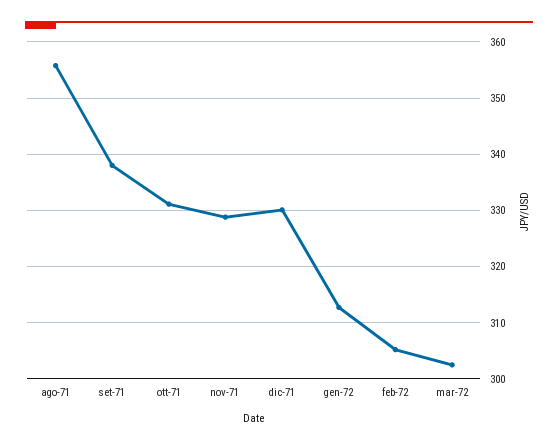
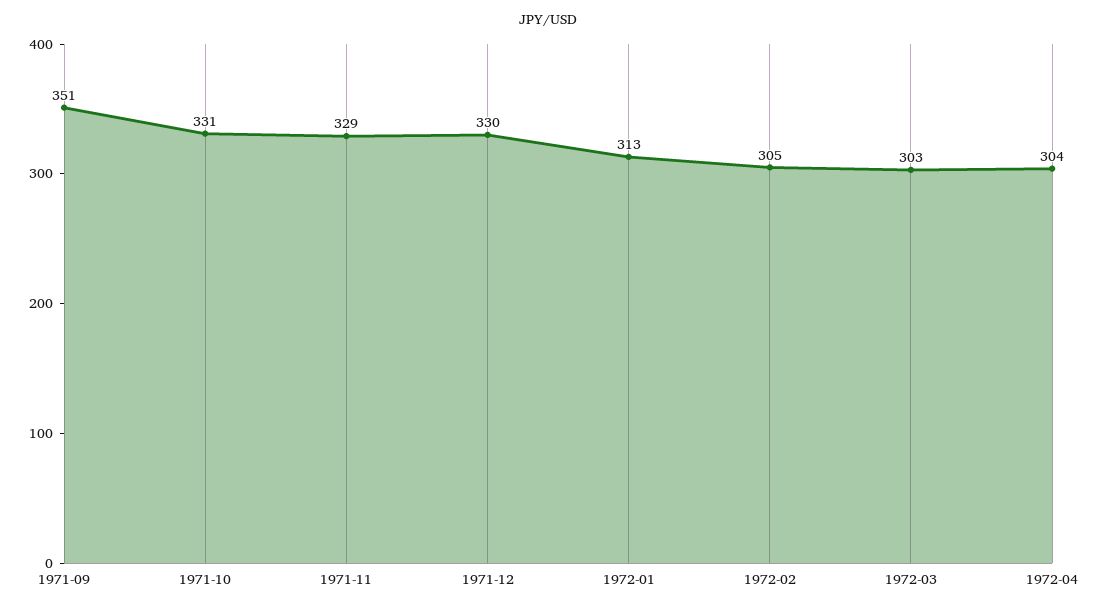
ago-71: 356 -> none
set-71: 338 -> 351
1972-04: none -> 304

